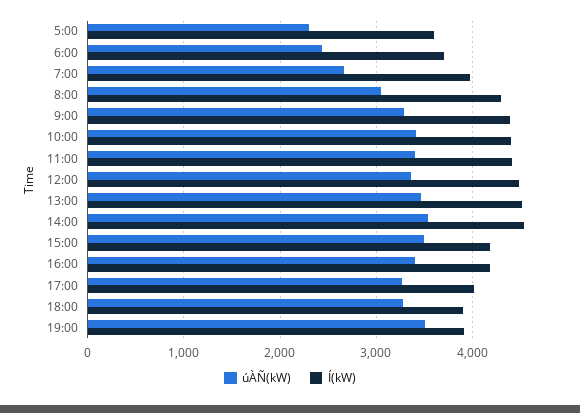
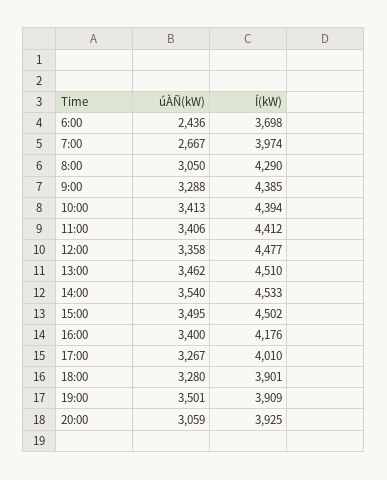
úÀÑ(kW), 5:00: 2300 -> none
Í(kW), 5:00: 3600 -> none
Í(kW), 15:00: 4200 -> 4502
úÀÑ(kW), 20:00: none -> 3059
Í(kW), 20:00: none -> 3925

